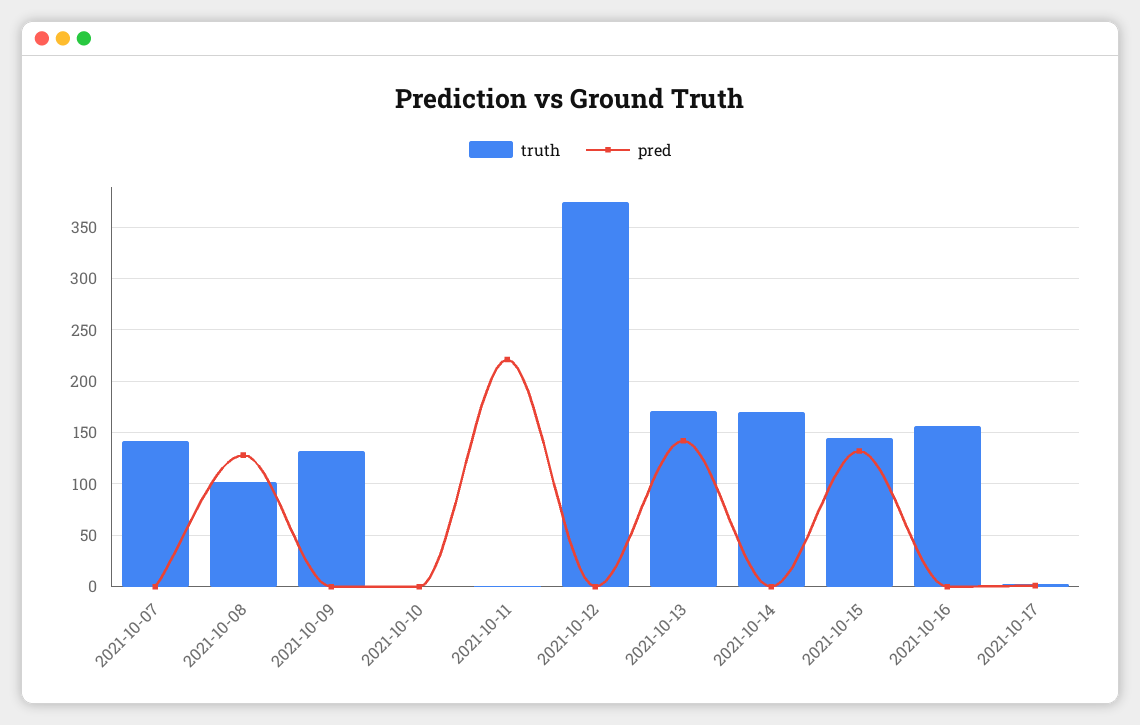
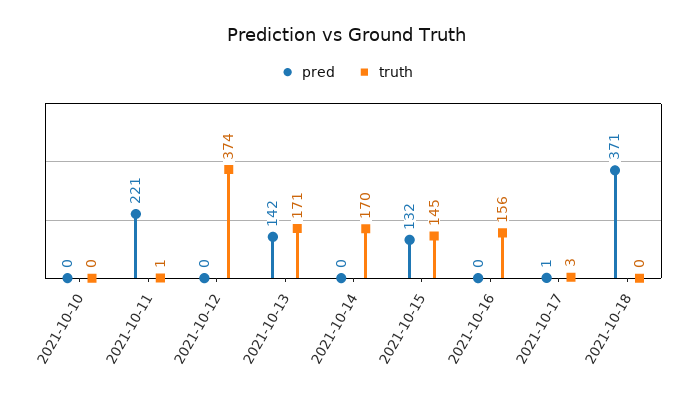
truth, 2021-10-07: 140 -> none
pred, 2021-10-07: 0 -> none
truth, 2021-10-08: 100 -> none
pred, 2021-10-08: 130 -> none
truth, 2021-10-09: 130 -> none
pred, 2021-10-09: 0 -> none
pred, 2021-10-18: none -> 371
truth, 2021-10-18: none -> 0

